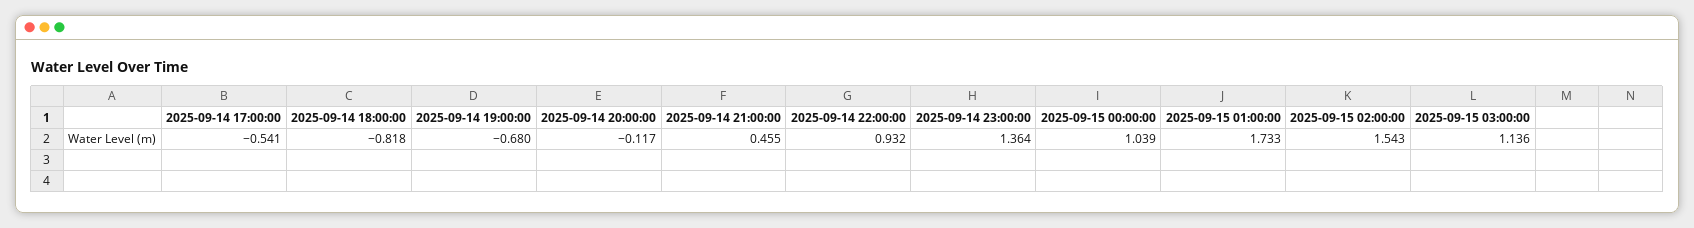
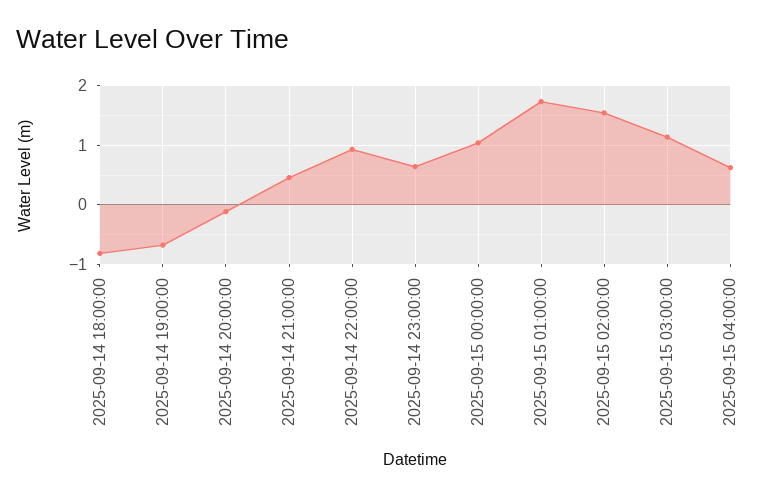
2025-09-14 17:00:00: -0.541 -> none
2025-09-14 23:00:00: 1.364 -> 0.6
2025-09-15 04:00:00: none -> 0.6

